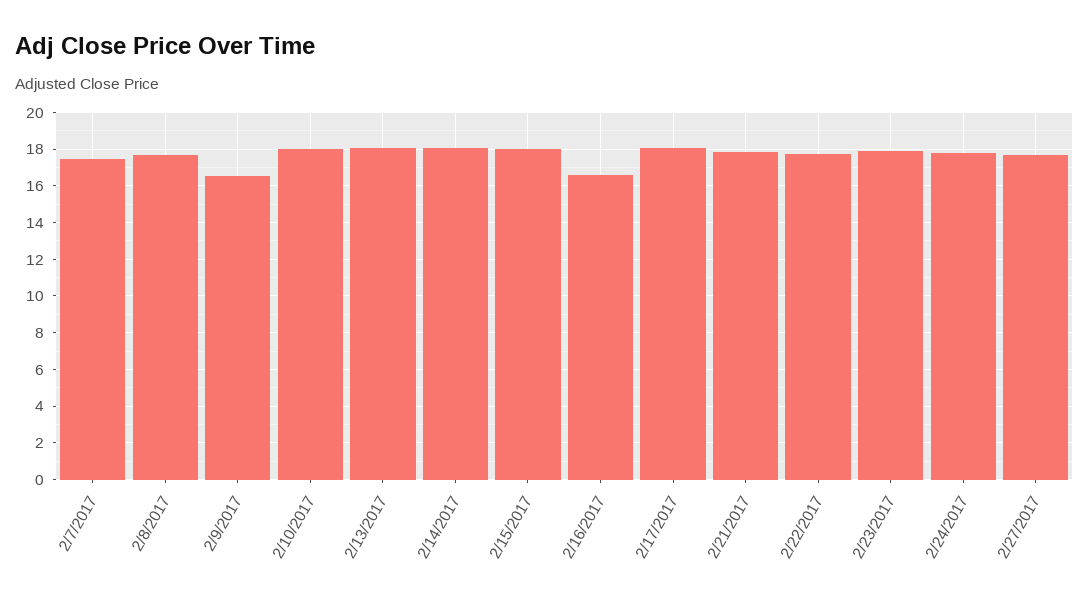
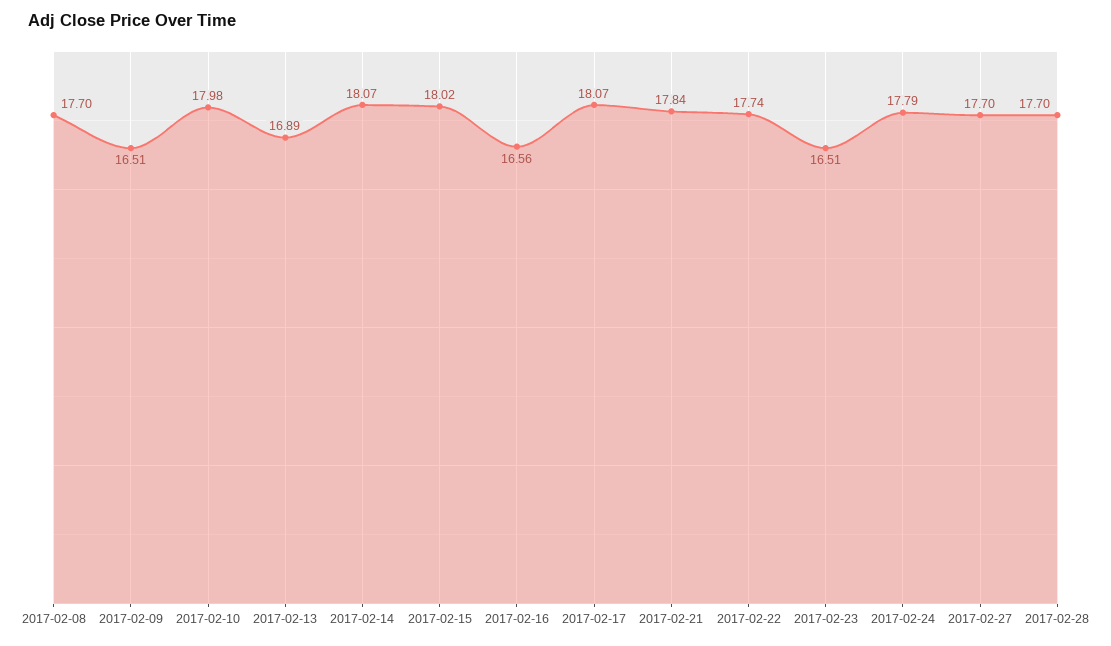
2/7/2017: 17.5 -> none
2/13/2017: 18 -> 16.89
2/23/2017: 18 -> 16.51
2017-02-28: none -> 17.7

